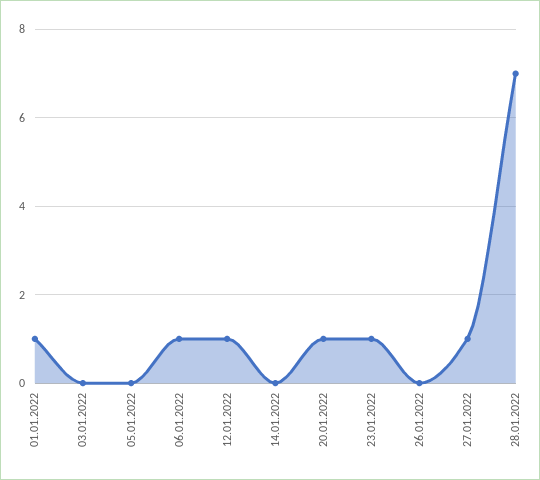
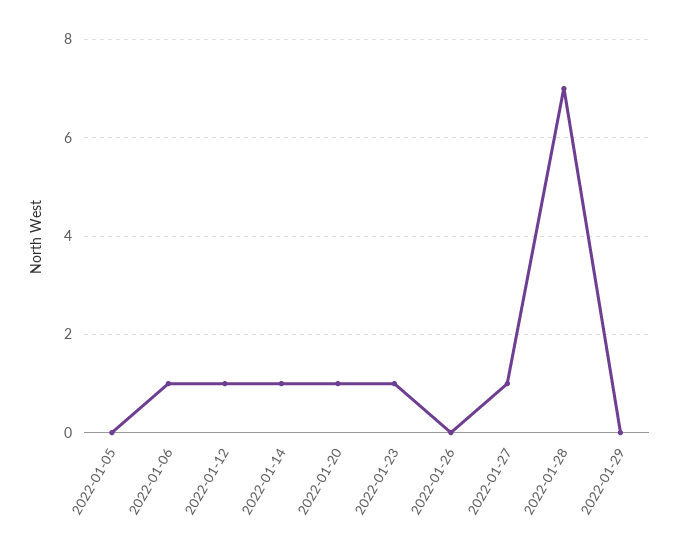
01.01.2022: 1 -> none
03.01.2022: 0 -> none
14.01.2022: 0 -> 1
2022-01-29: none -> 0

